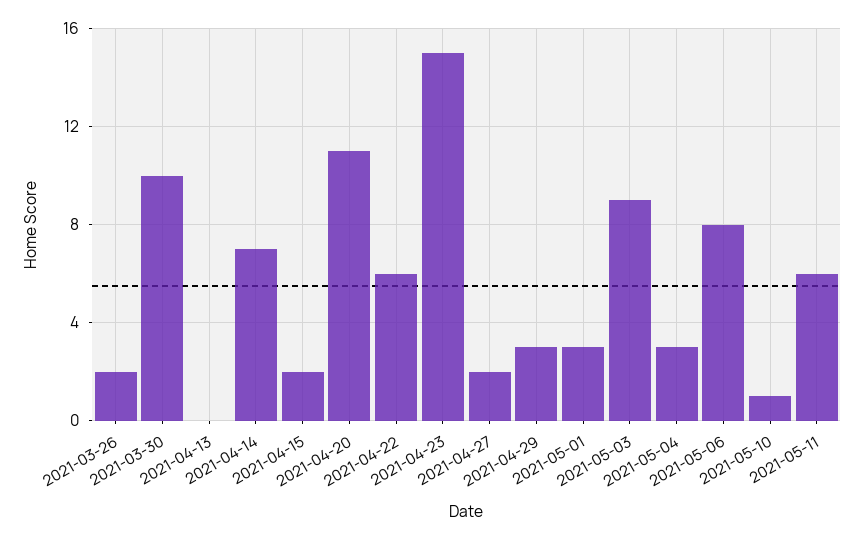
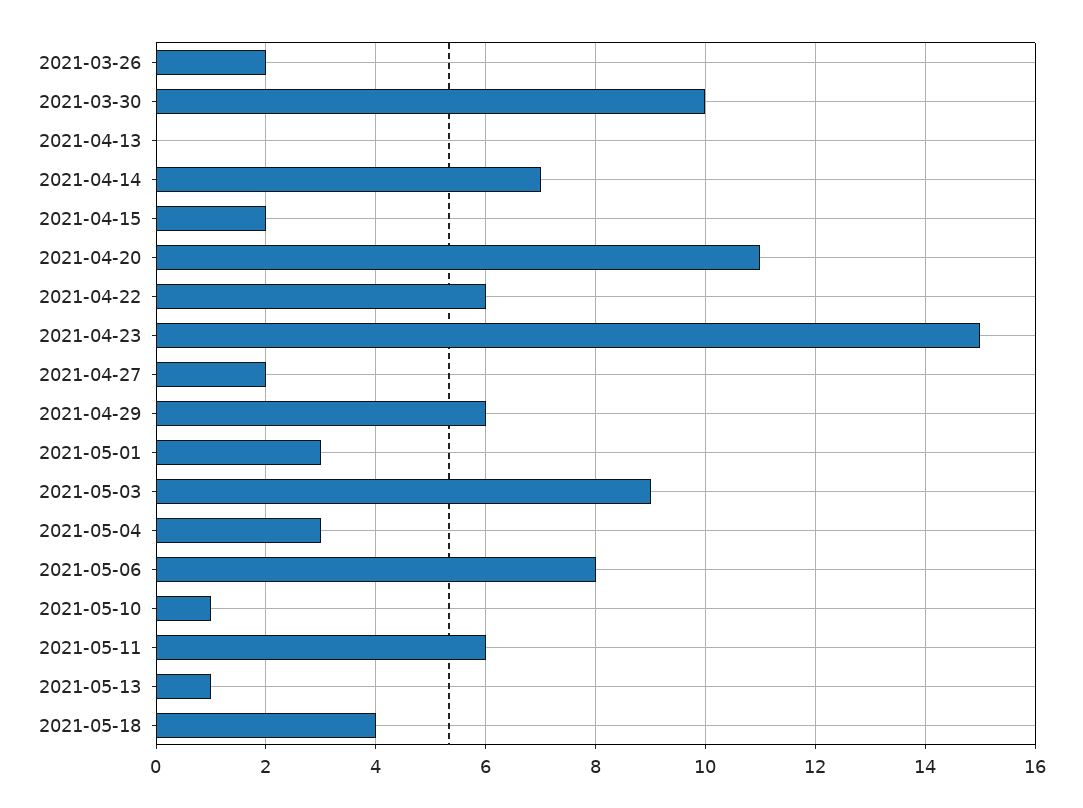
2021-04-29: 3 -> 6
2021-05-13: none -> 1
2021-05-18: none -> 4

